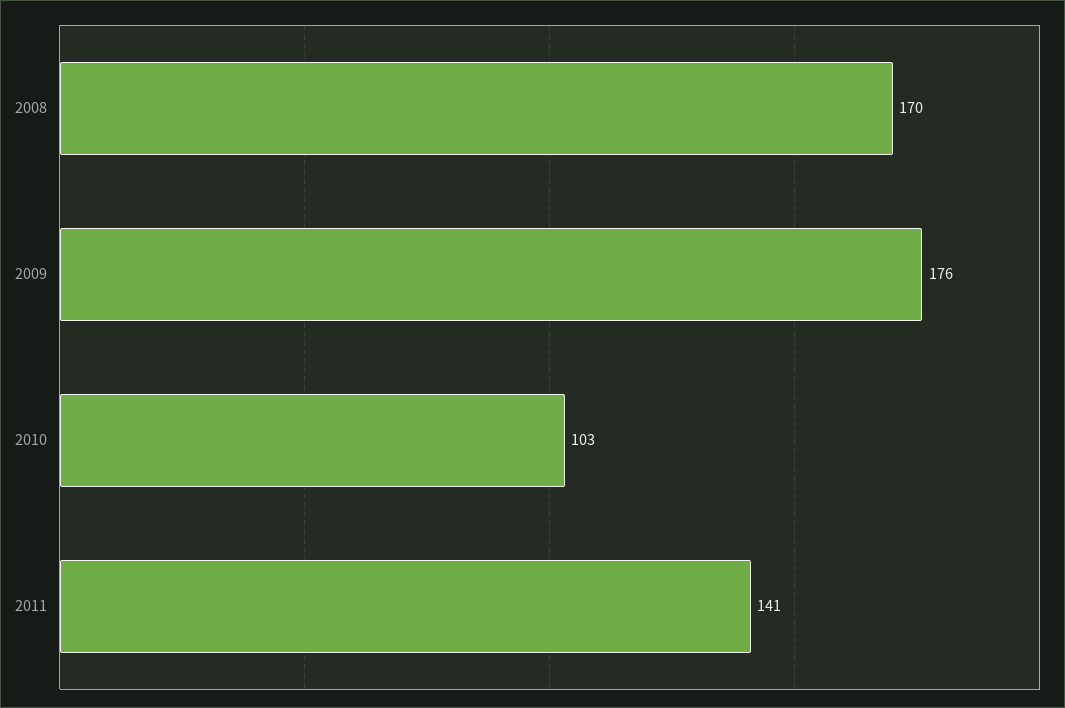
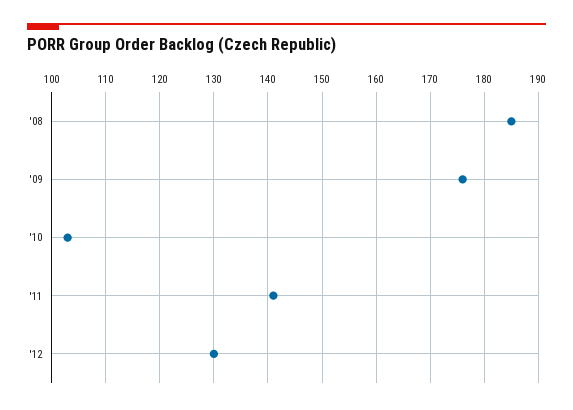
2008: 170 -> 185
'12: none -> 130

